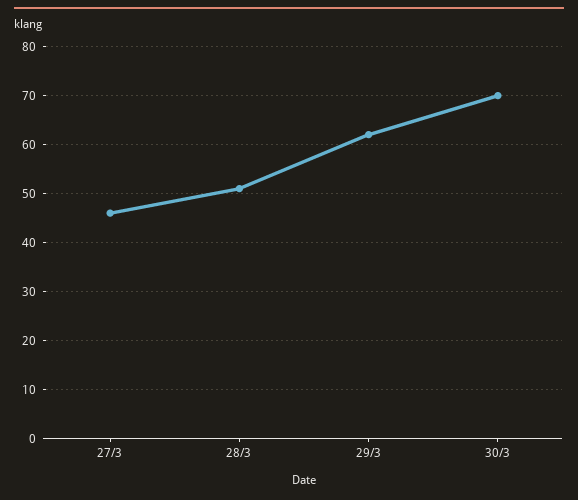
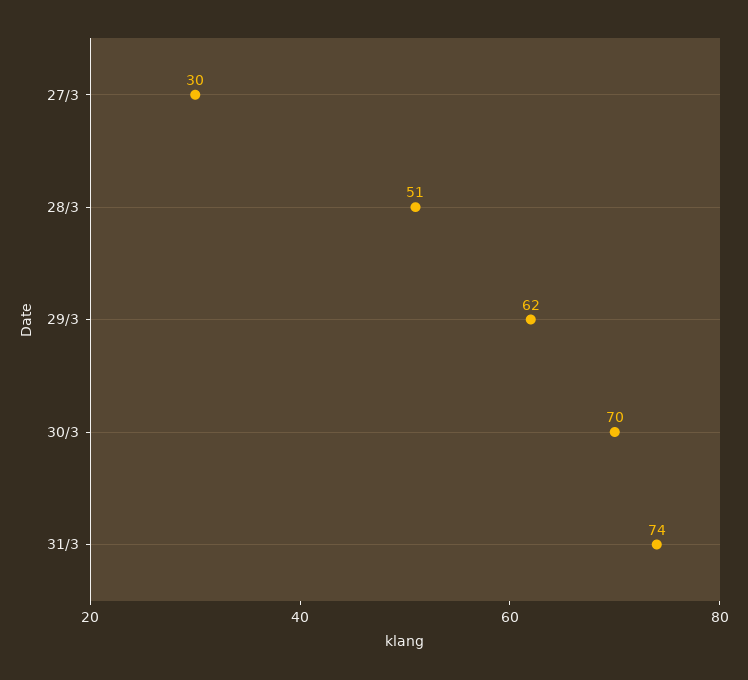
27/3: 45 -> 30
31/3: none -> 74

